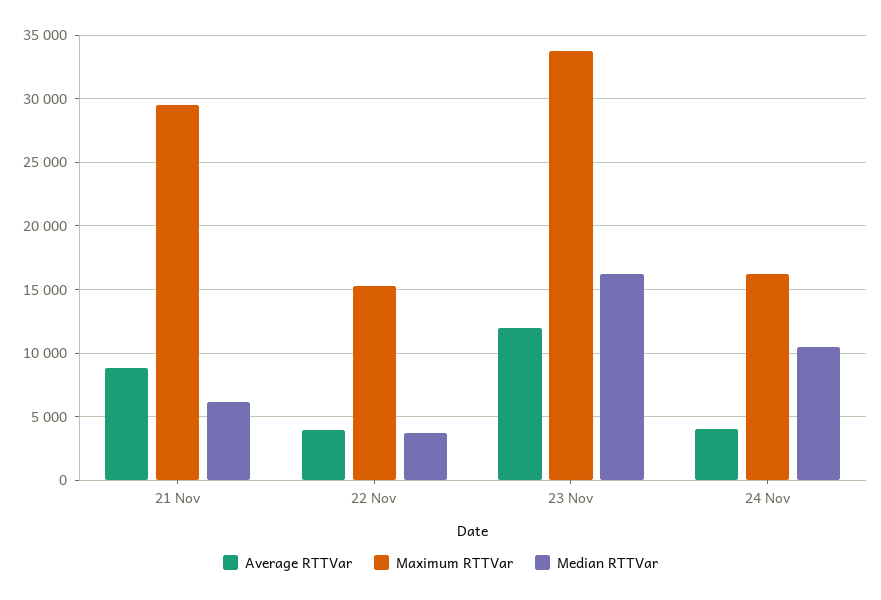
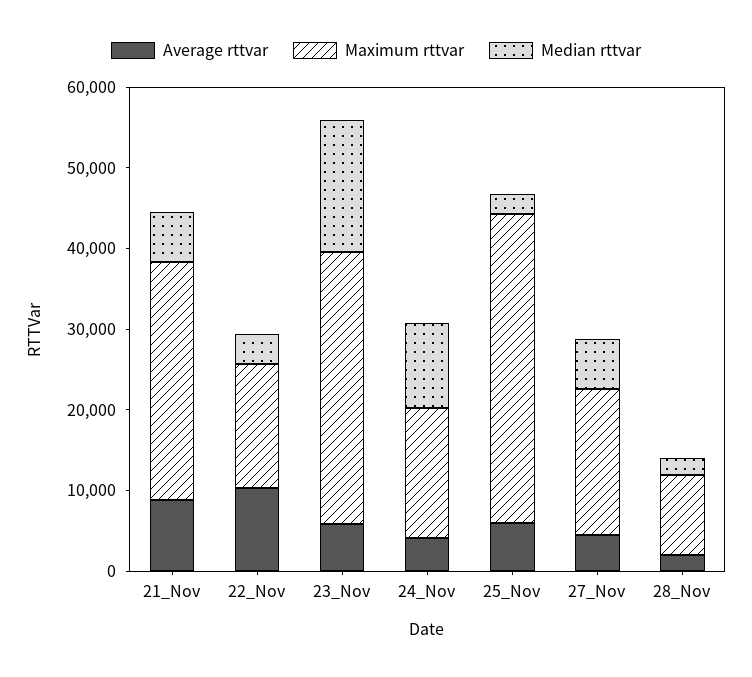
Average RTTVar, 22 Nov: 4000 -> 10000
Average RTTVar, 23 Nov: 12000 -> 6000
Average RTTVar, 25_Nov: none -> 6000
Maximum RTTVar, 25_Nov: none -> 38000
Median RTTVar, 25_Nov: none -> 2000
Average RTTVar, 27_Nov: none -> 4000
Maximum RTTVar, 27_Nov: none -> 18000
Median RTTVar, 27_Nov: none -> 6000
Average RTTVar, 28_Nov: none -> 2000
Maximum RTTVar, 28_Nov: none -> 10000
Median RTTVar, 28_Nov: none -> 2000

